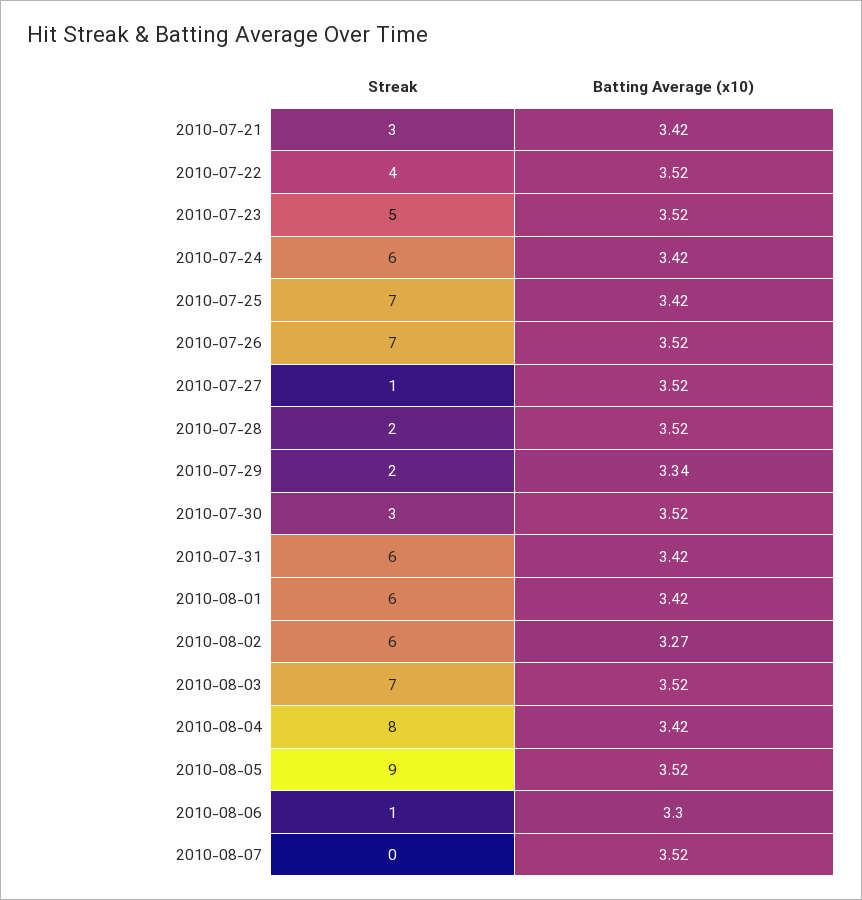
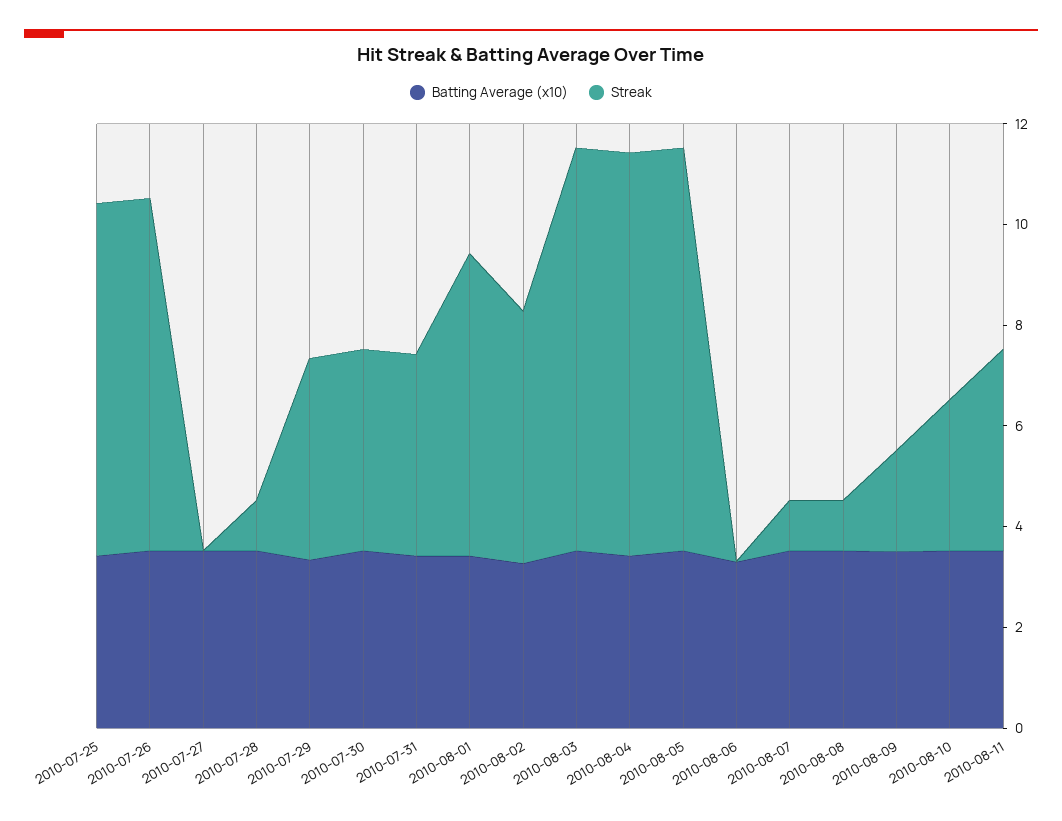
Streak, 2010-07-21: 3 -> none
Batting Average (x10), 2010-07-21: 3.42 -> none
Streak, 2010-07-22: 4 -> none
Batting Average (x10), 2010-07-22: 3.52 -> none
Streak, 2010-07-23: 5 -> none
Batting Average (x10), 2010-07-23: 3.52 -> none
Streak, 2010-07-24: 6 -> none
Batting Average (x10), 2010-07-24: 3.42 -> none
Streak, 2010-07-27: 1 -> 0
Streak, 2010-07-28: 2 -> 1
Streak, 2010-07-29: 2 -> 4
Streak, 2010-07-30: 3 -> 4
Streak, 2010-07-31: 6 -> 4
Streak, 2010-08-02: 6 -> 5
Streak, 2010-08-03: 7 -> 8
Streak, 2010-08-05: 9 -> 8
Streak, 2010-08-06: 1 -> 0
Streak, 2010-08-07: 0 -> 1
Batting Average (x10), 2010-08-08: none -> 3.5
Streak, 2010-08-08: none -> 1
Batting Average (x10), 2010-08-09: none -> 3.5
Streak, 2010-08-09: none -> 2
Batting Average (x10), 2010-08-10: none -> 3.5
Streak, 2010-08-10: none -> 3
Batting Average (x10), 2010-08-11: none -> 3.5
Streak, 2010-08-11: none -> 4

